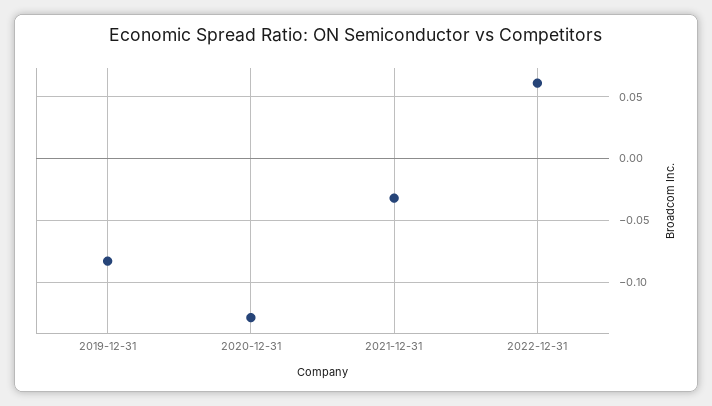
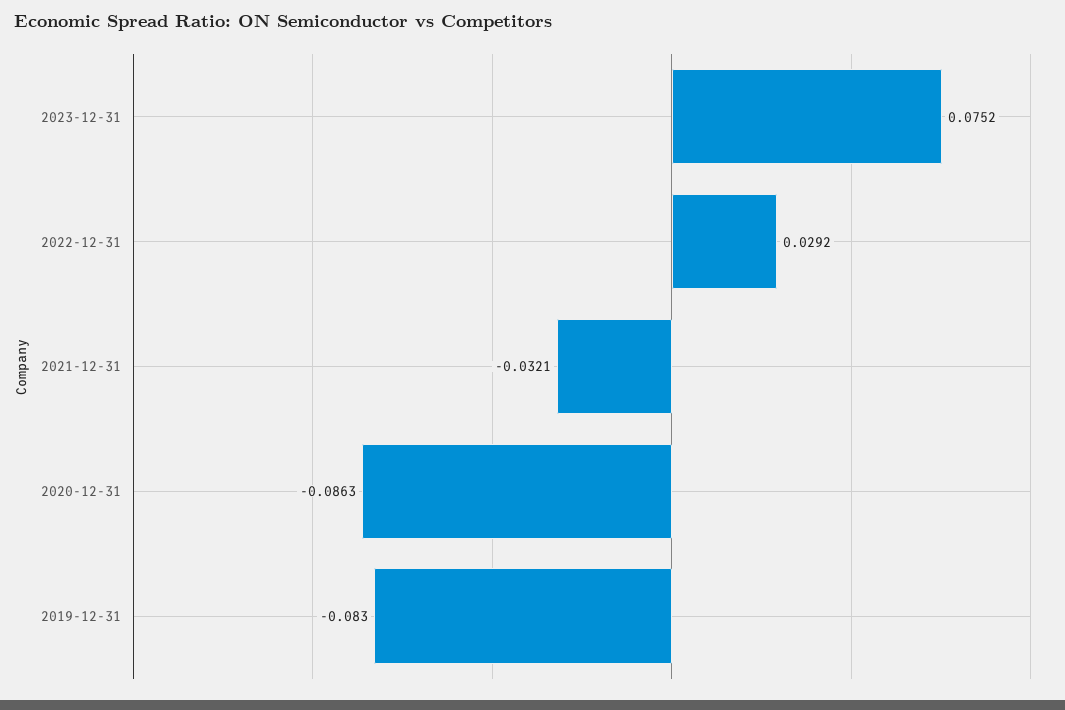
2020-12-31: -0.13 -> -0.0863
2022-12-31: 0.06 -> 0.0292
2023-12-31: none -> 0.0752

